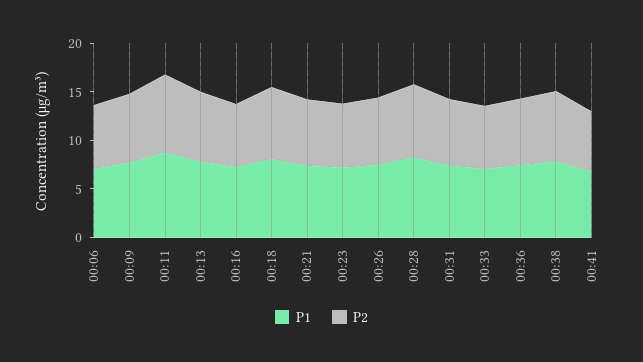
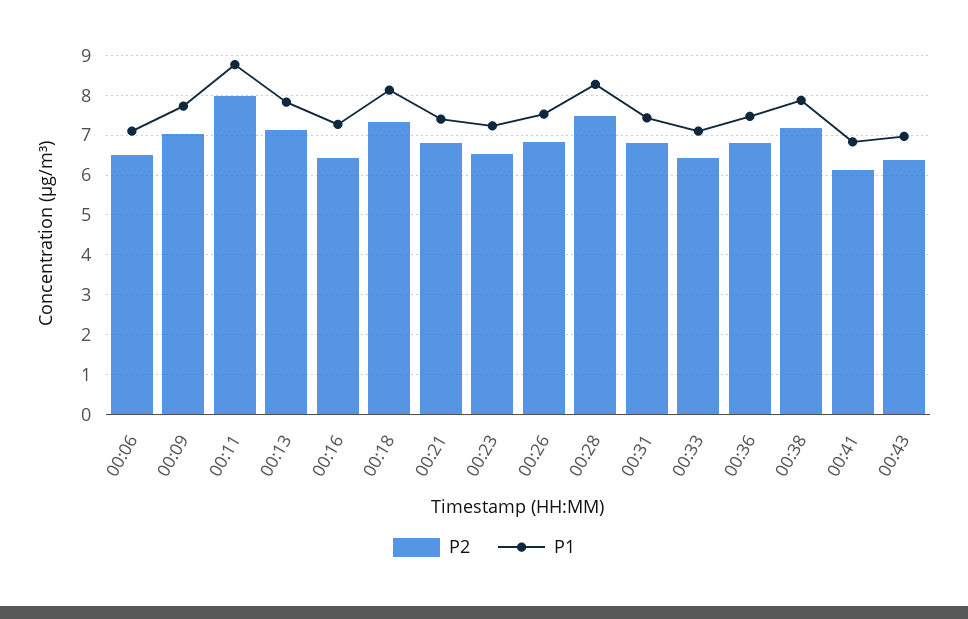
P2, 00:43: none -> 6.4
P1, 00:43: none -> 7

